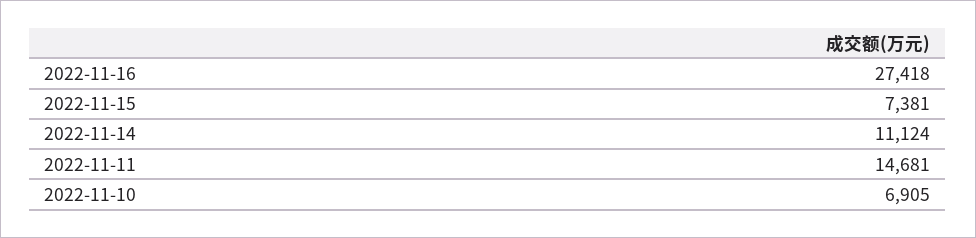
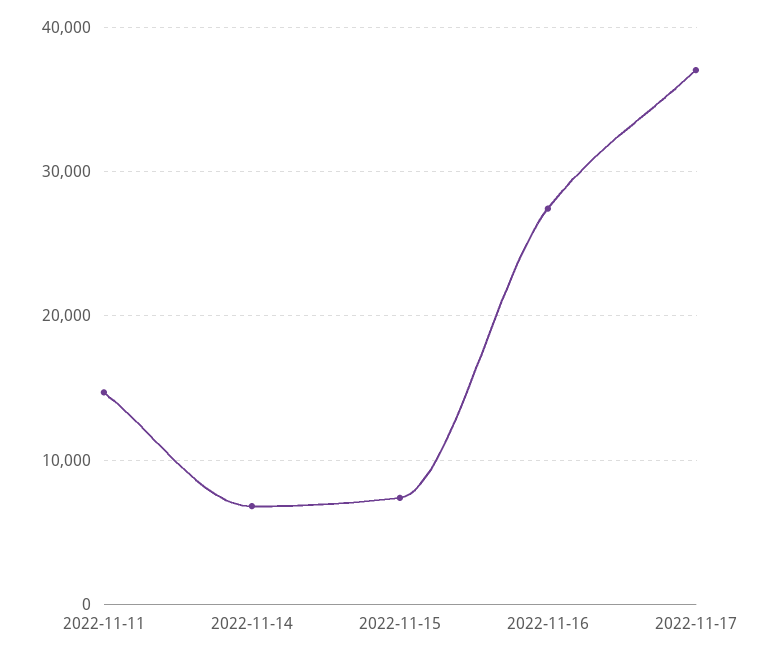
2022-11-14: 11124 -> 7000
2022-11-10: 6905 -> none
2022-11-17: none -> 37000

